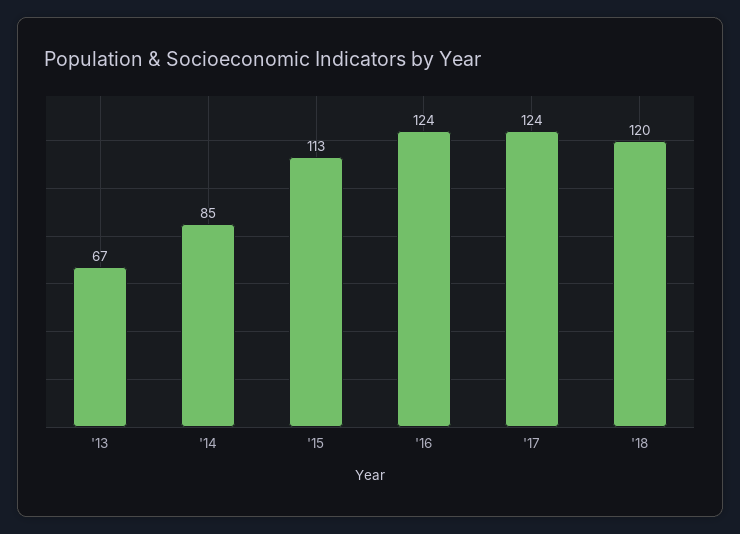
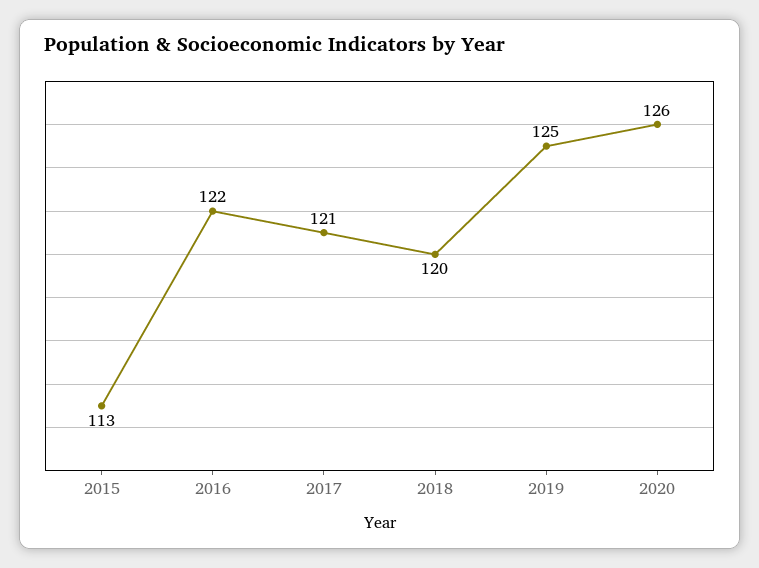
'13: 67 -> none
'14: 85 -> none
'16: 124 -> 122
'17: 124 -> 121
2019: none -> 125
2020: none -> 126

